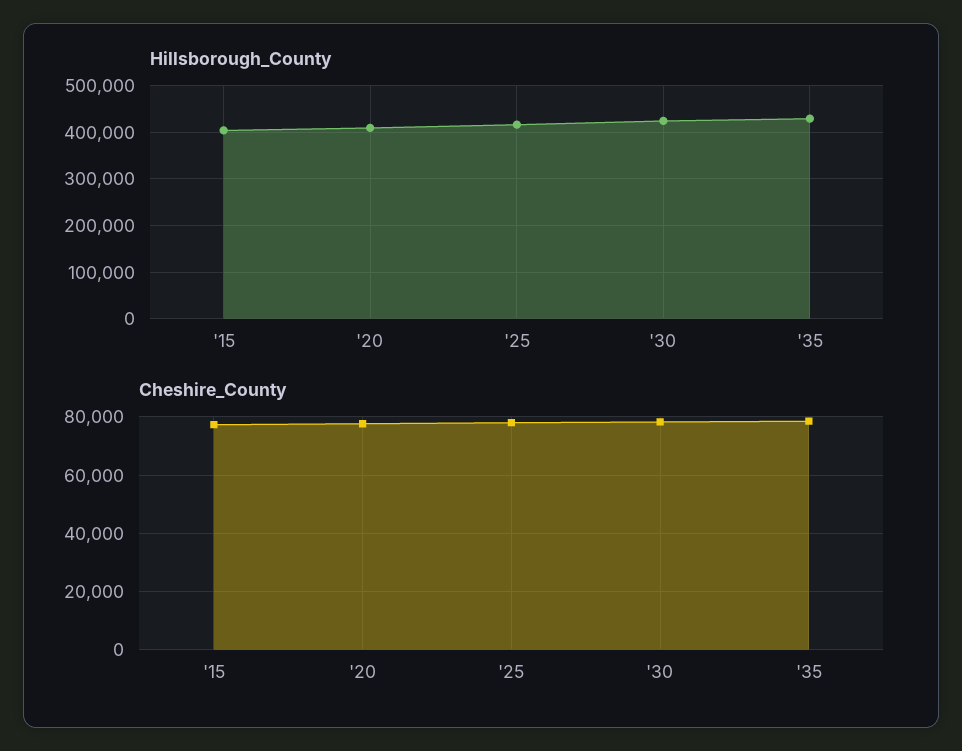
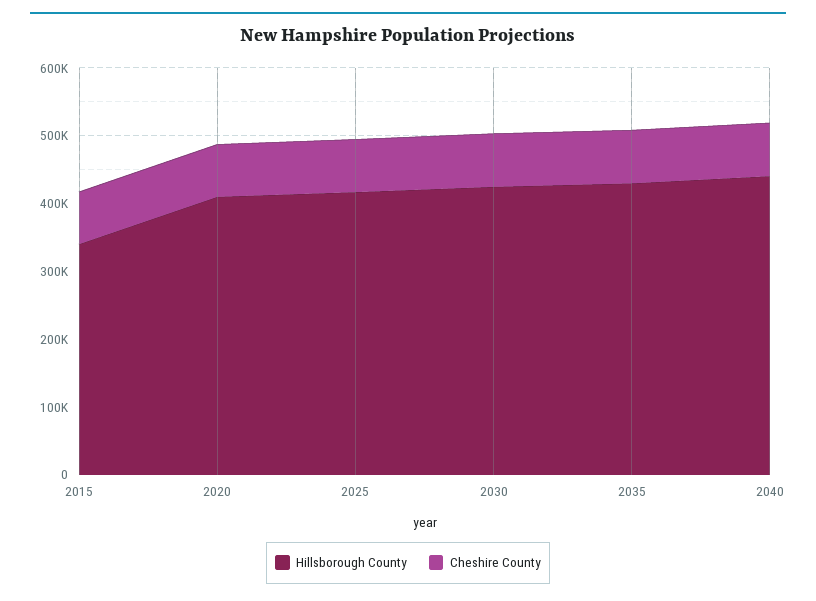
Hillsborough_County, '15: 400000 -> 340000
Hillsborough_County, 2040: none -> 440000
Cheshire_County, 2040: none -> 80000

